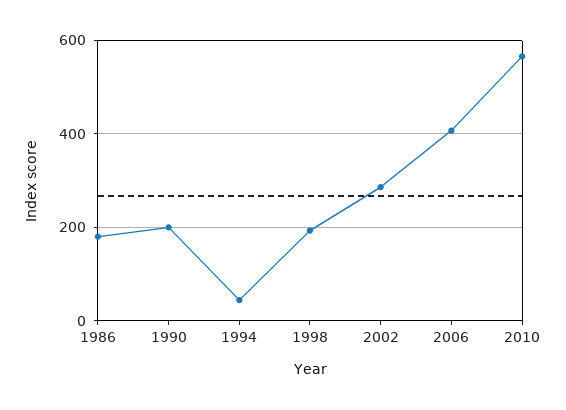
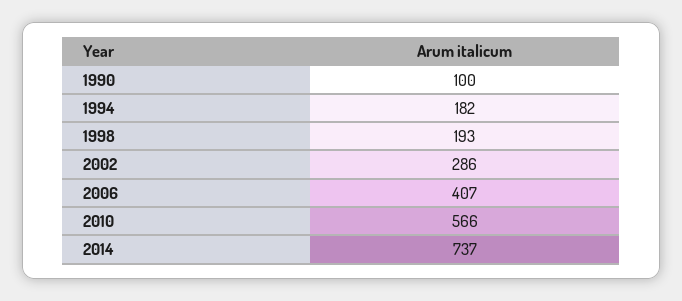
1986: 180 -> none
1990: 200 -> 100
1994: 40 -> 182
2014: none -> 737

